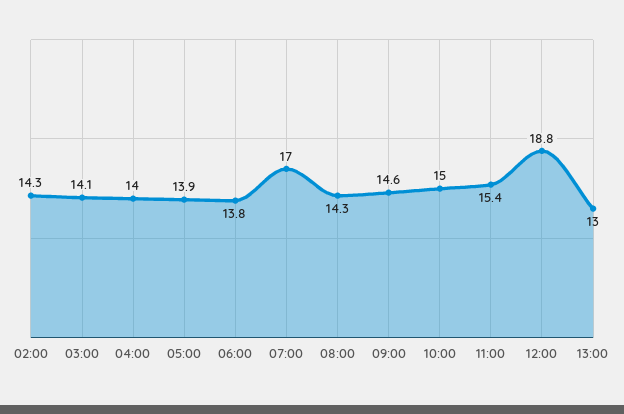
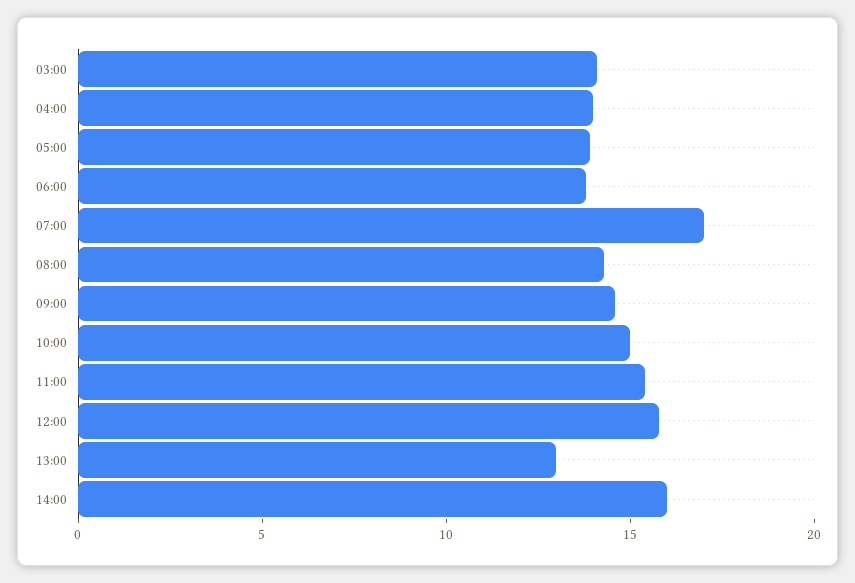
02:00: 14.3 -> none
12:00: 18.8 -> 16
14:00: none -> 16

